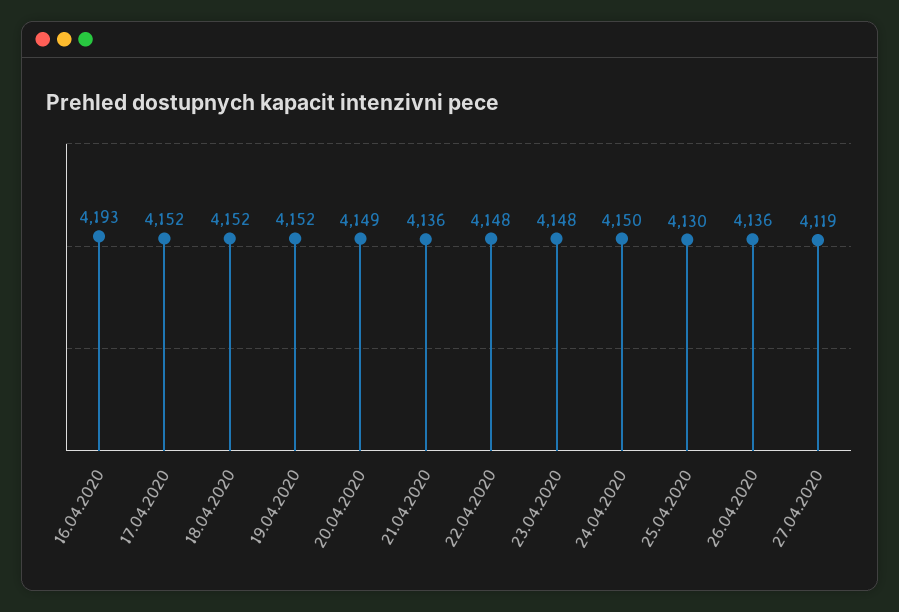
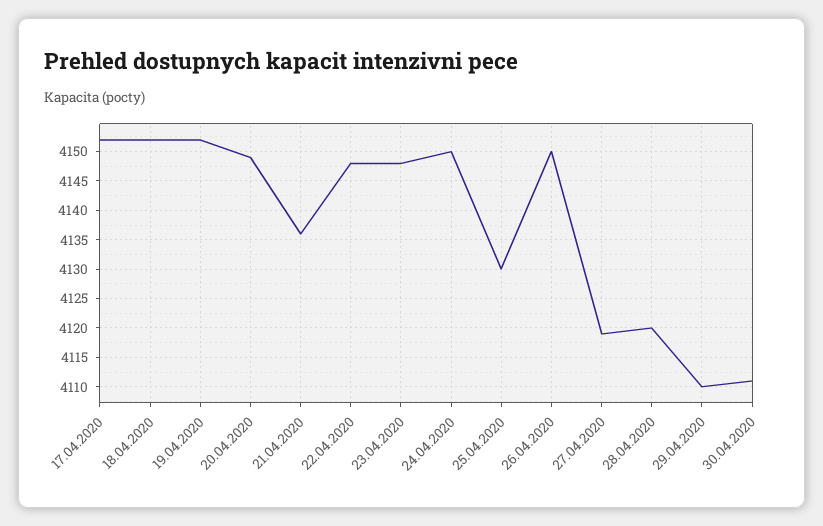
16.04.2020: 4193 -> none
26.04.2020: 4136 -> 4150
28.04.2020: none -> 4120
29.04.2020: none -> 4110
30.04.2020: none -> 4110

